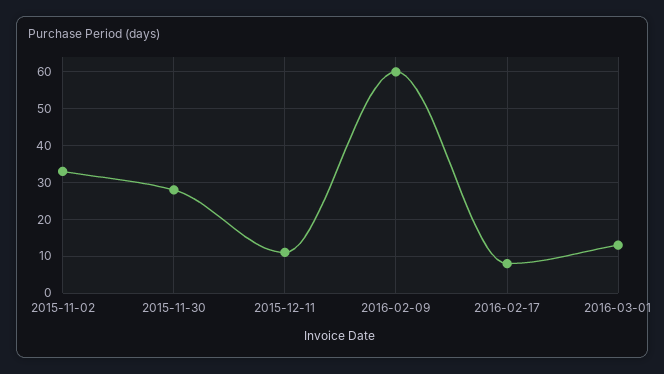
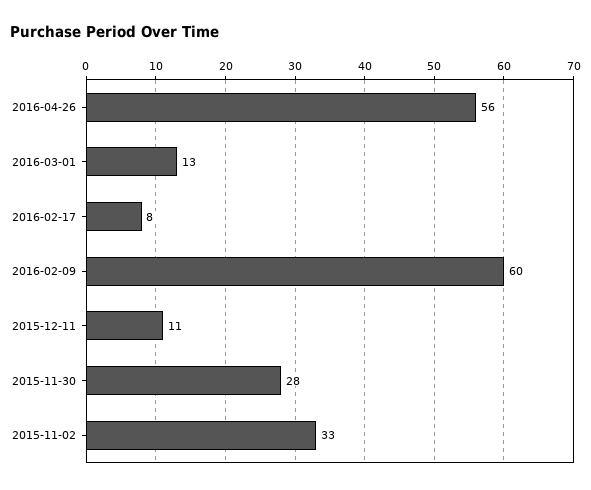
2016-04-26: none -> 56

